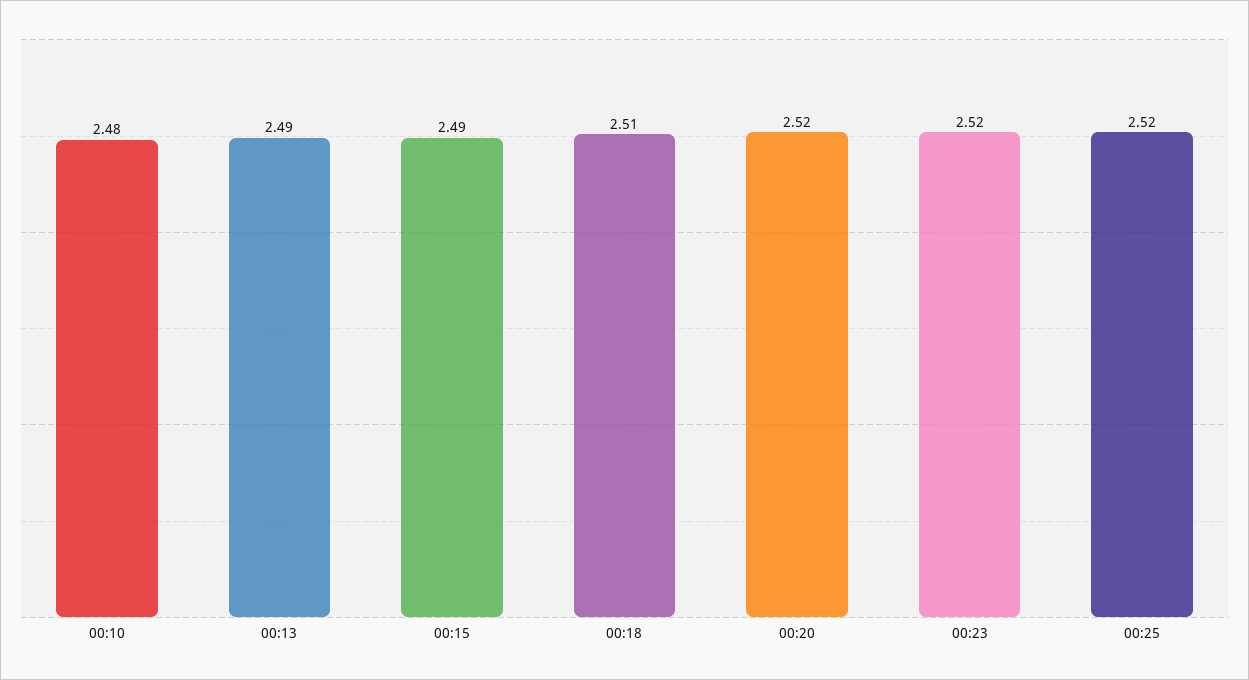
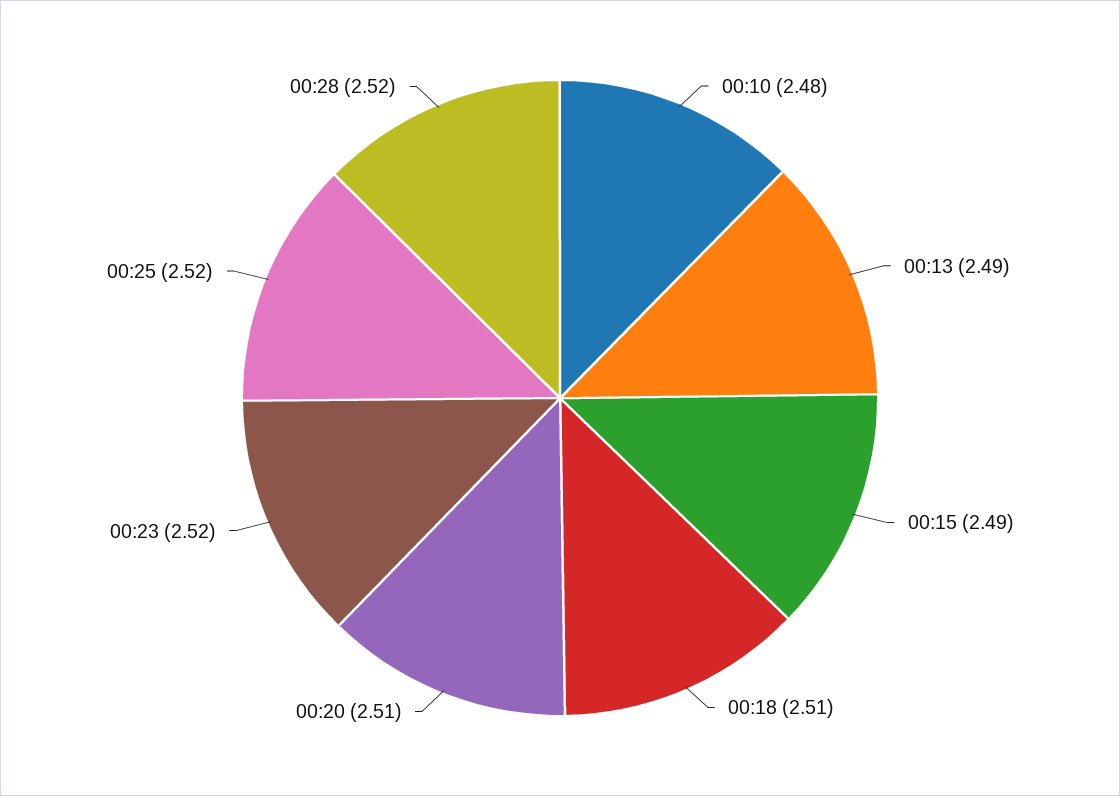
00:20: 2.52 -> 2.51
00:28: none -> 2.52

